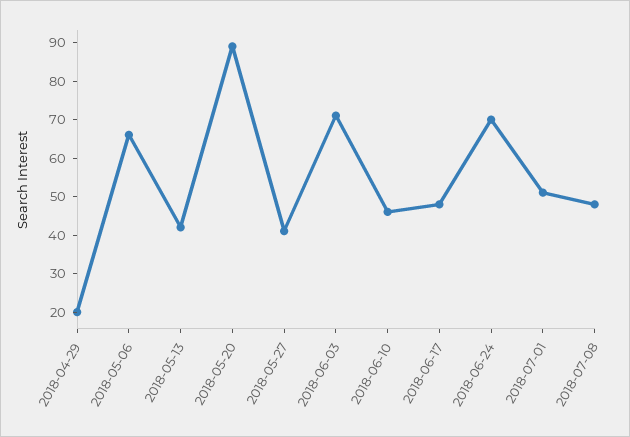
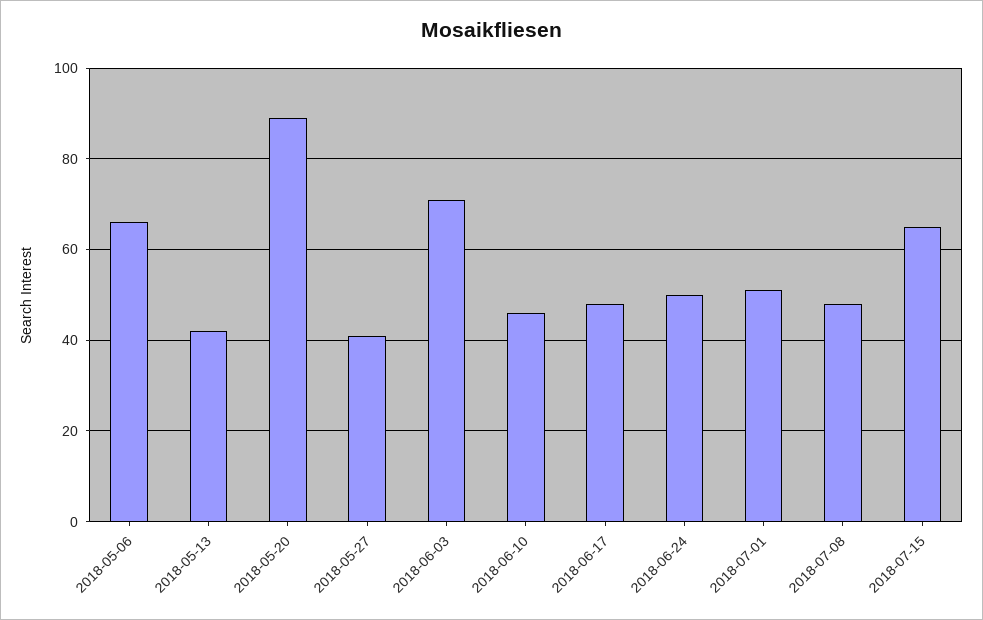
2018-04-29: 20 -> none
2018-06-24: 70 -> 50
2018-07-15: none -> 65

